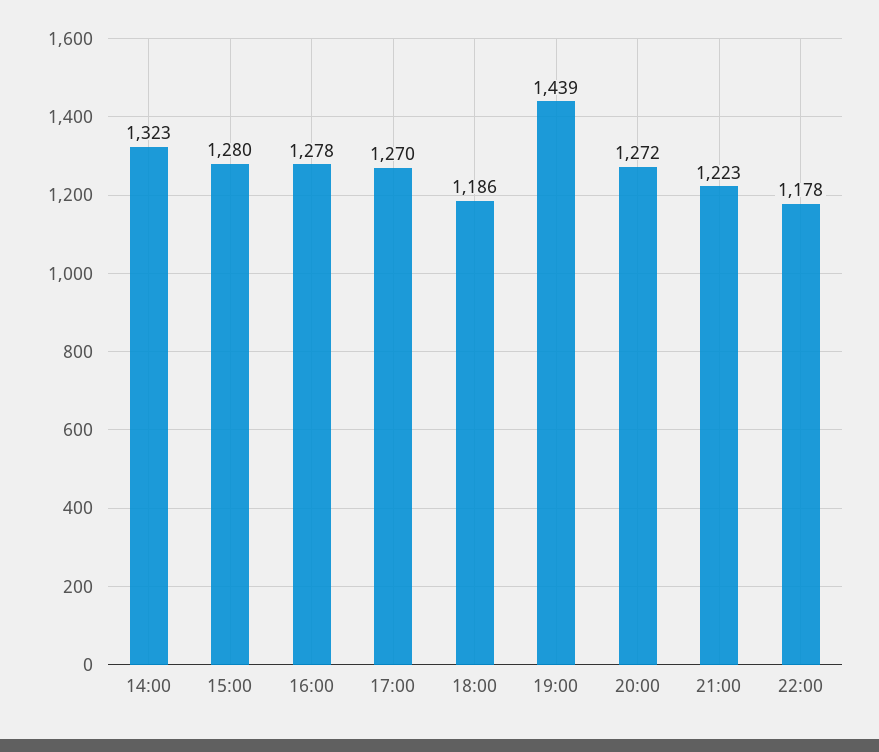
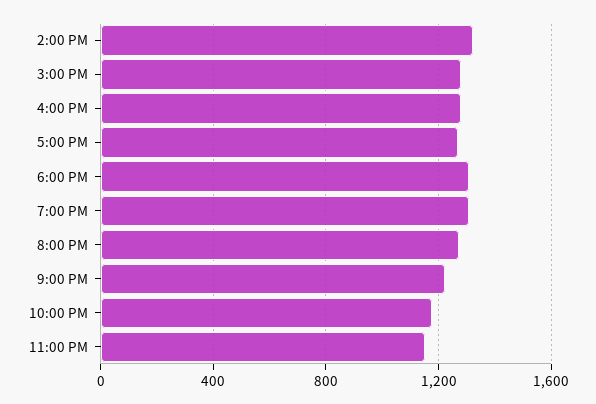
18:00: 1186 -> 1300
19:00: 1439 -> 1300
11:00 PM: none -> 1150

